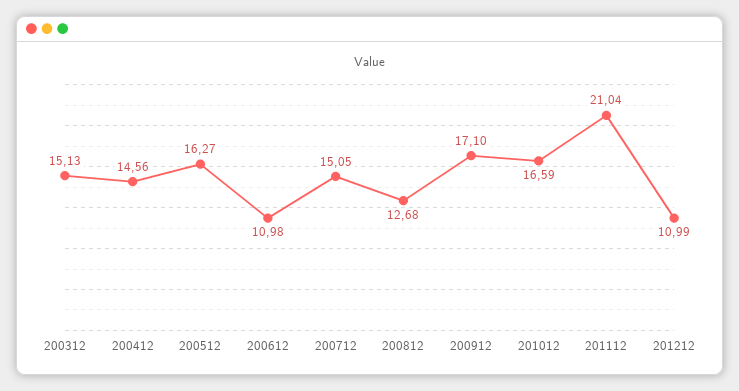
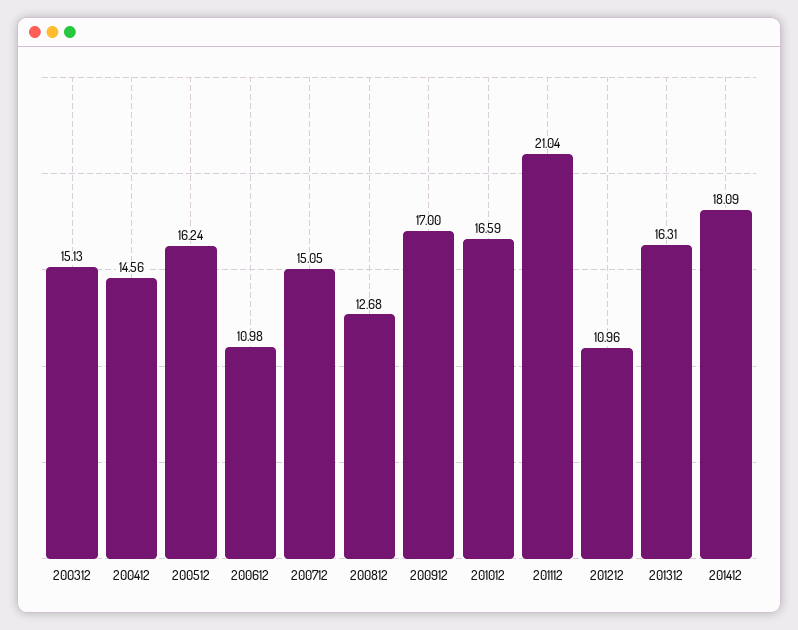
200512: 16.27 -> 16.24
200912: 17.1 -> 17
201212: 10.99 -> 10.96
201312: none -> 16.31
201412: none -> 18.09

